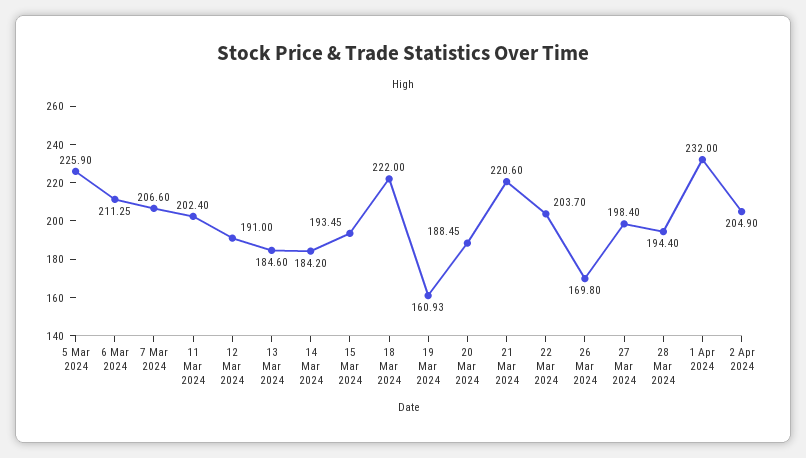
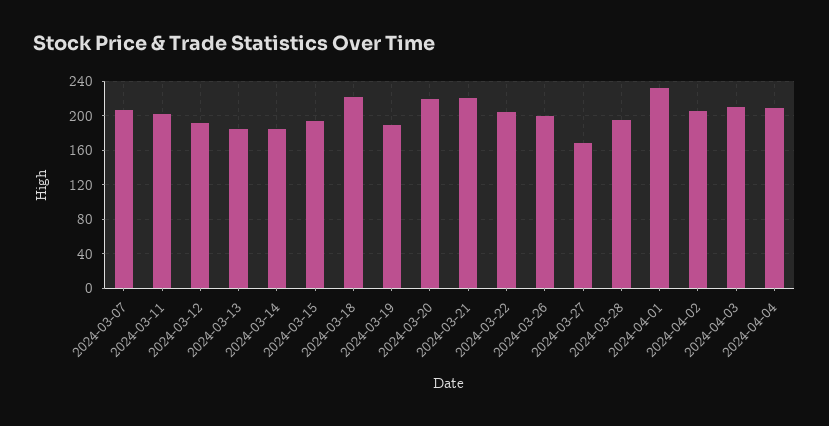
5 Mar 2024: 225.9 -> none
6 Mar 2024: 211.25 -> none
19 Mar 2024: 160.93 -> 190
20 Mar 2024: 188.45 -> 220
26 Mar 2024: 169.8 -> 200
27 Mar 2024: 198.4 -> 170
2024-04-03: none -> 210
2024-04-04: none -> 210

